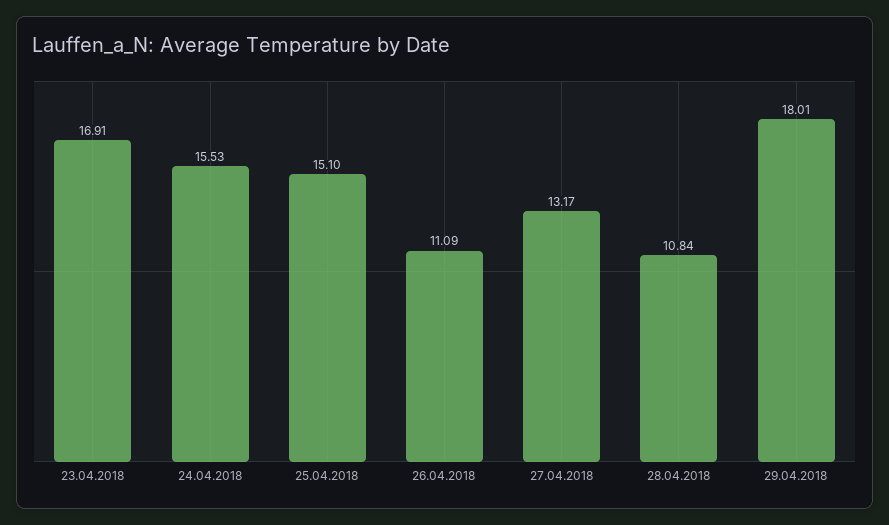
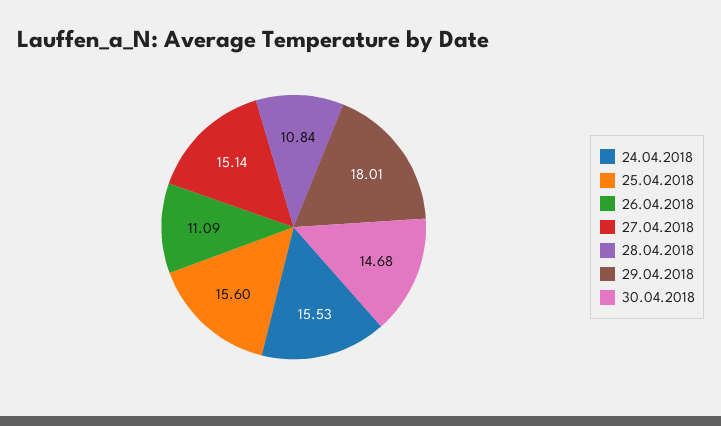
23.04.2018: 16.91 -> none
25.04.2018: 15.1 -> 15.6
27.04.2018: 13.17 -> 15.14
30.04.2018: none -> 14.68

